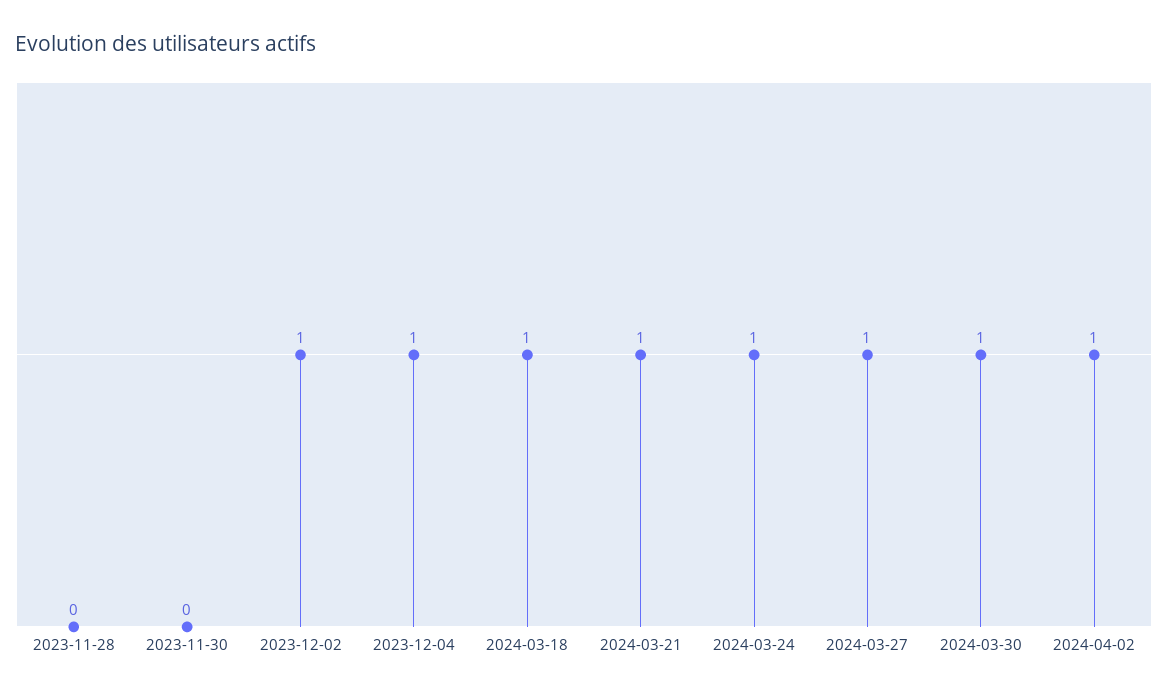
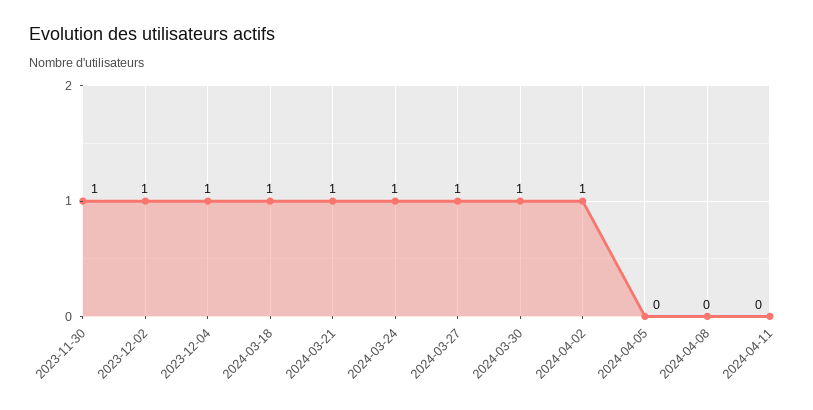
2023-11-28: 0 -> none
2023-11-30: 0 -> 1
2024-04-05: none -> 0
2024-04-08: none -> 0
2024-04-11: none -> 0

